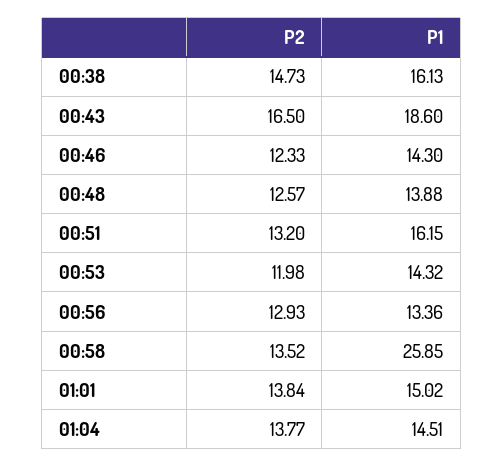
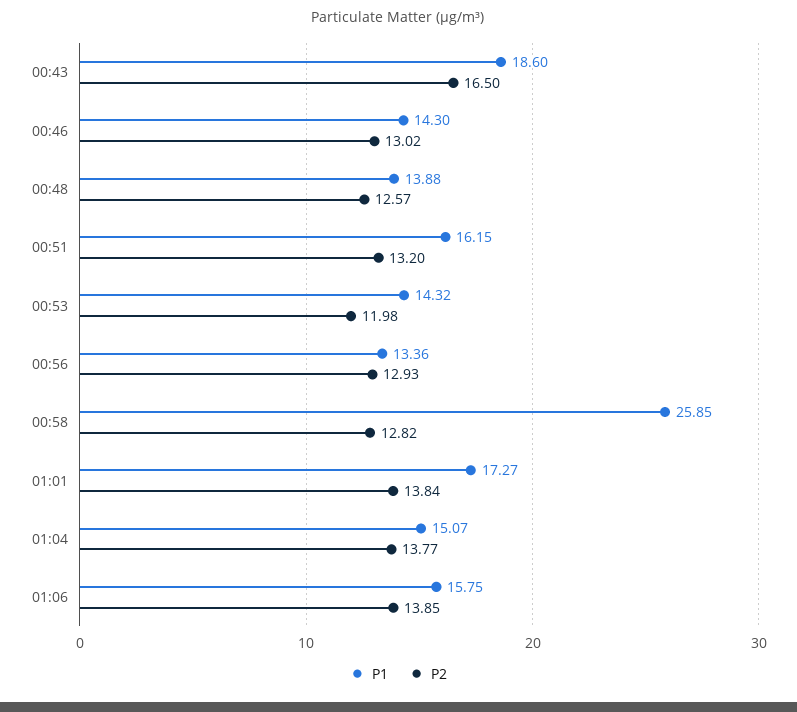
P2, 00:38: 14.73 -> none
P1, 00:38: 16.13 -> none
P2, 00:46: 12.33 -> 13.02
P2, 00:58: 13.52 -> 12.82
P1, 01:01: 15.02 -> 17.27
P1, 01:04: 14.51 -> 15.07
P1, 01:06: none -> 15.75
P2, 01:06: none -> 13.85

